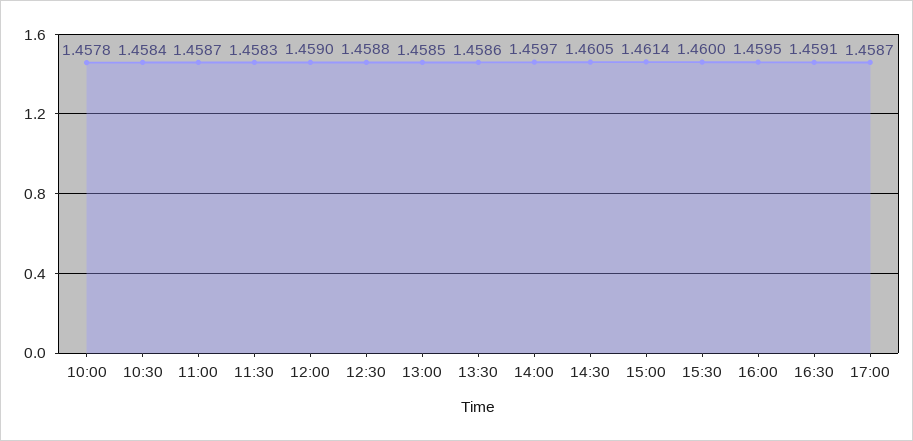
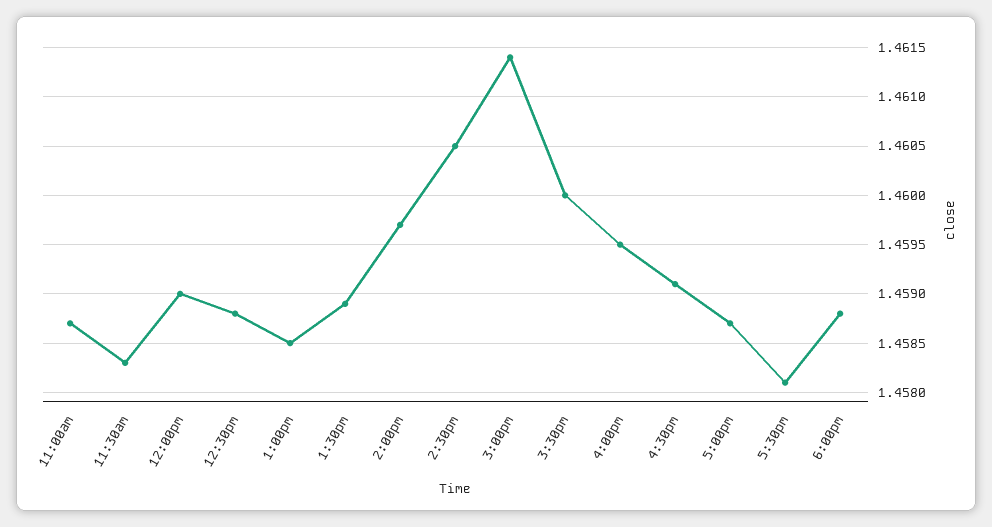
10:00: 1.4578 -> none
10:30: 1.4584 -> none
13:30: 1.4586 -> 1.4589
5:30pm: none -> 1.4581
6:00pm: none -> 1.4588

